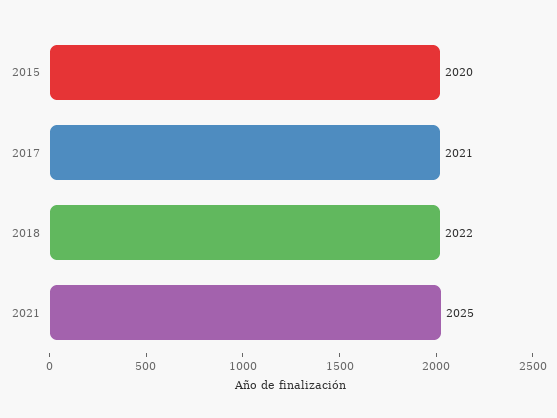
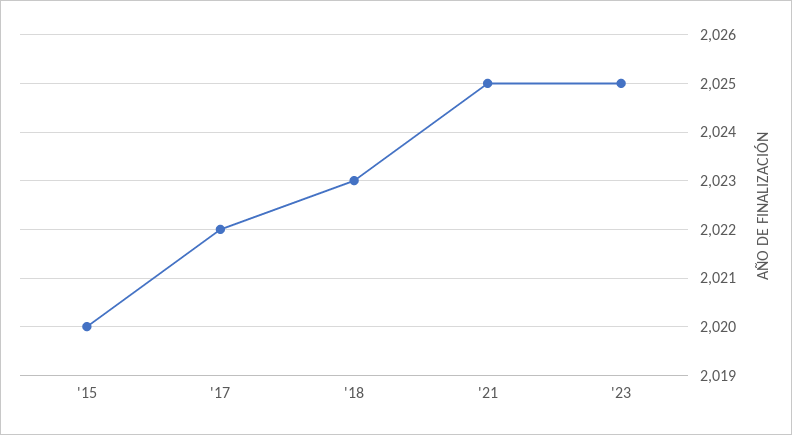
2017: 2021 -> 2022
2018: 2022 -> 2023
'23: none -> 2025

